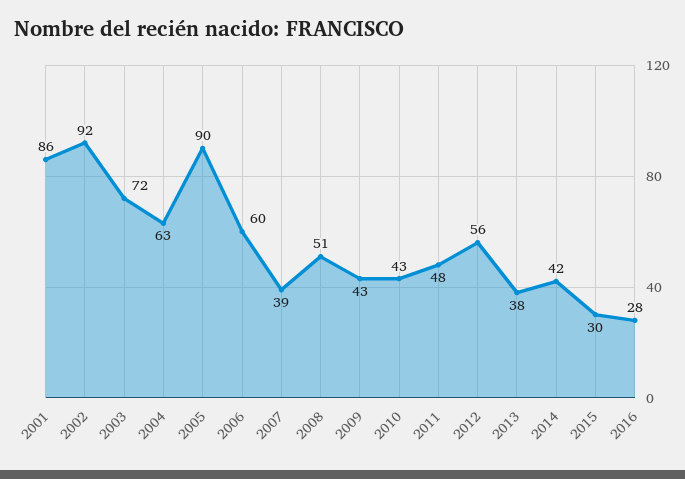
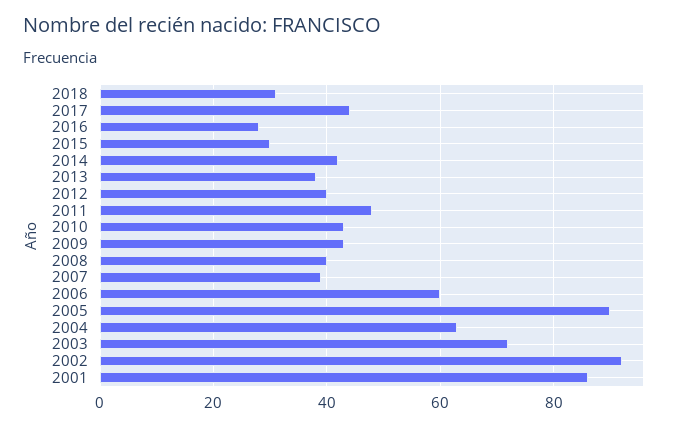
2008: 51 -> 40
2012: 56 -> 40
2018: none -> 30
2017: none -> 45

